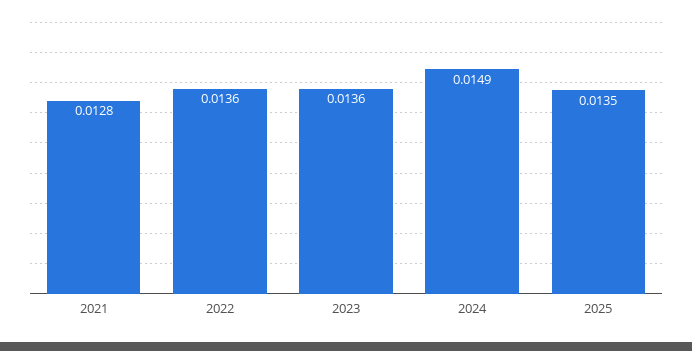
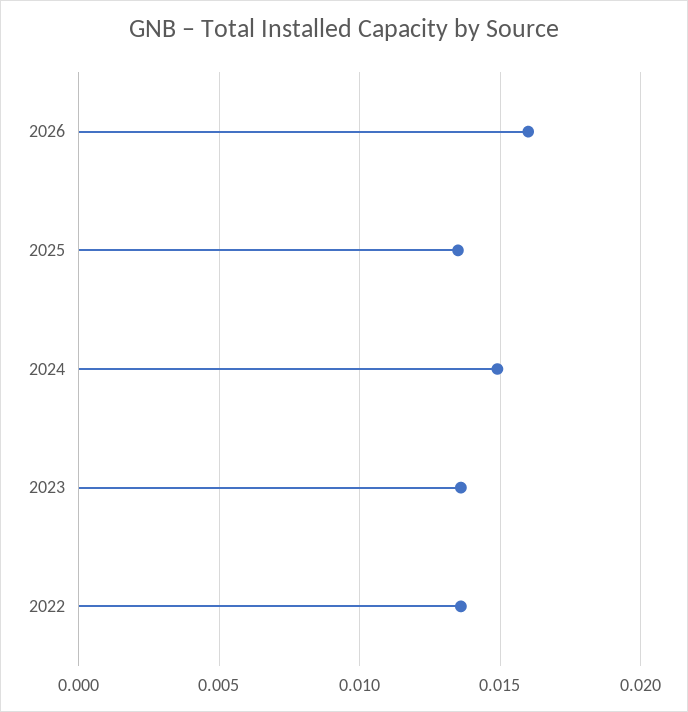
2021: 0.0128 -> none
2026: none -> 0.016

